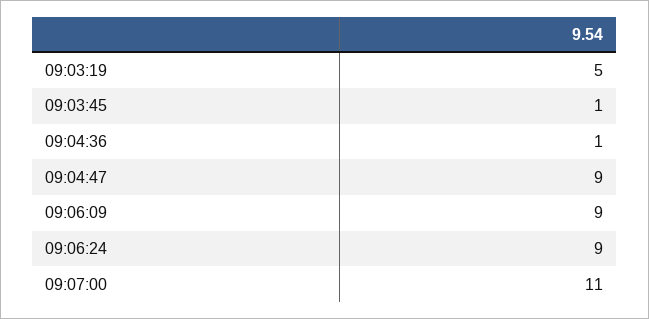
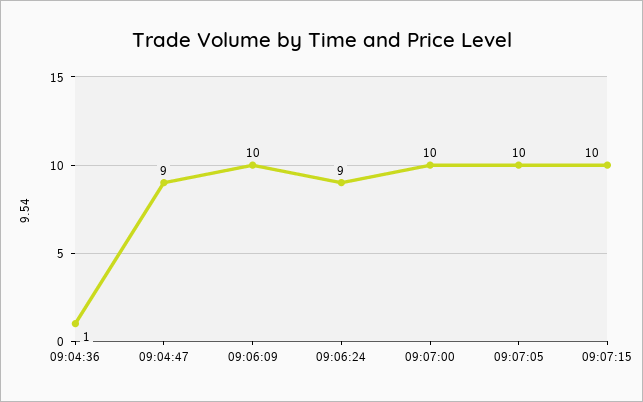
09:03:19: 5 -> none
09:03:45: 1 -> none
09:06:09: 9 -> 10
09:07:00: 11 -> 10
09:07:05: none -> 10
09:07:15: none -> 10

